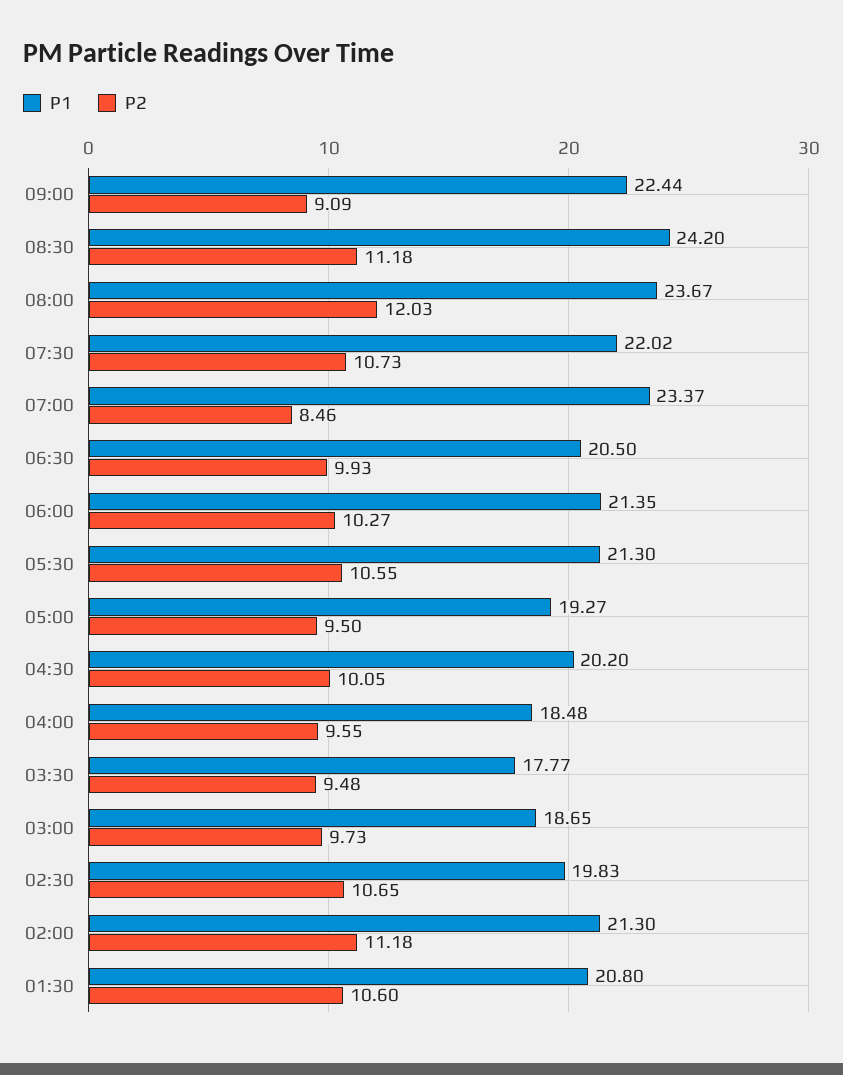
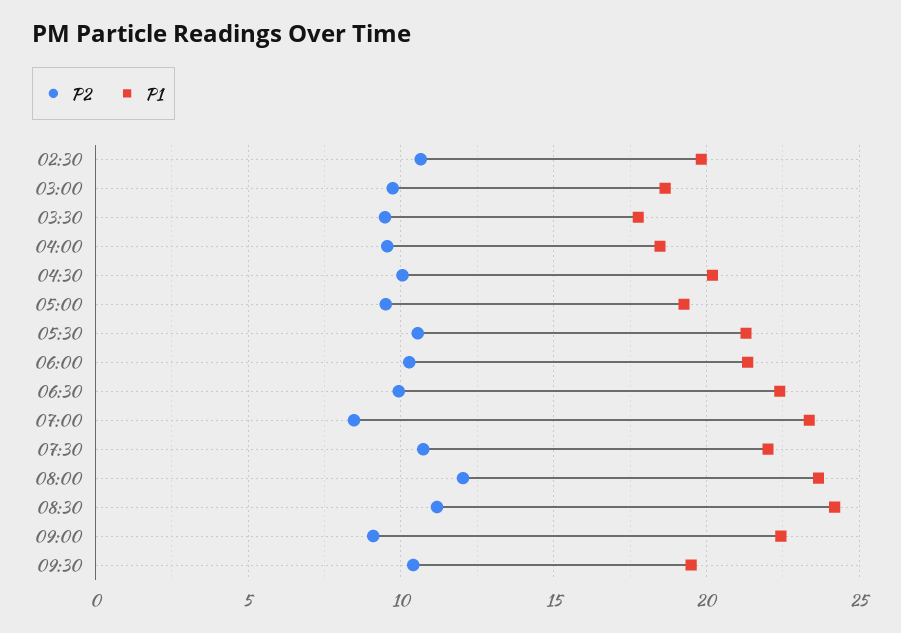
P1, 06:30: 20.5 -> 22.5
P1, 02:00: 21.3 -> none
P2, 02:00: 11.18 -> none
P1, 01:30: 20.8 -> none
P2, 01:30: 10.6 -> none
P2, 09:30: none -> 10.5
P1, 09:30: none -> 19.5

